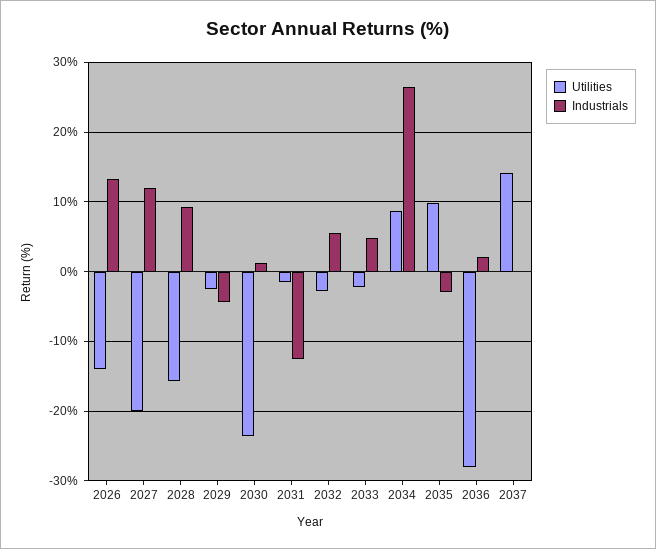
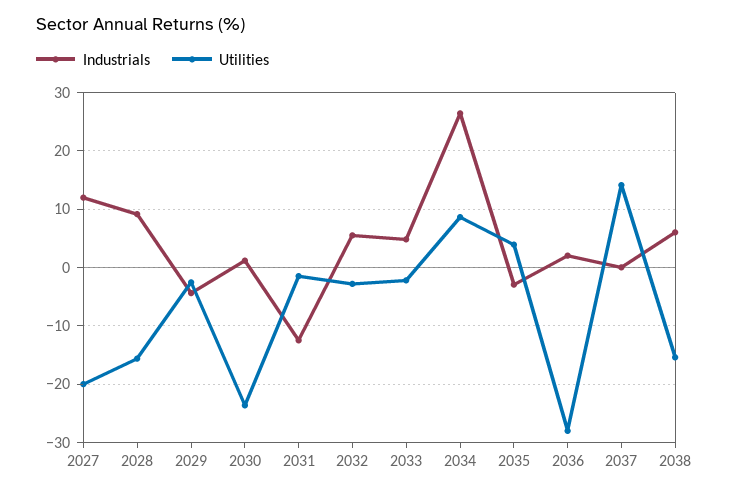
Utilities, 2026: -14 -> none
Industrials, 2026: 13 -> none
Utilities, 2035: 10 -> 4
Industrials, 2038: none -> 6
Utilities, 2038: none -> -16

